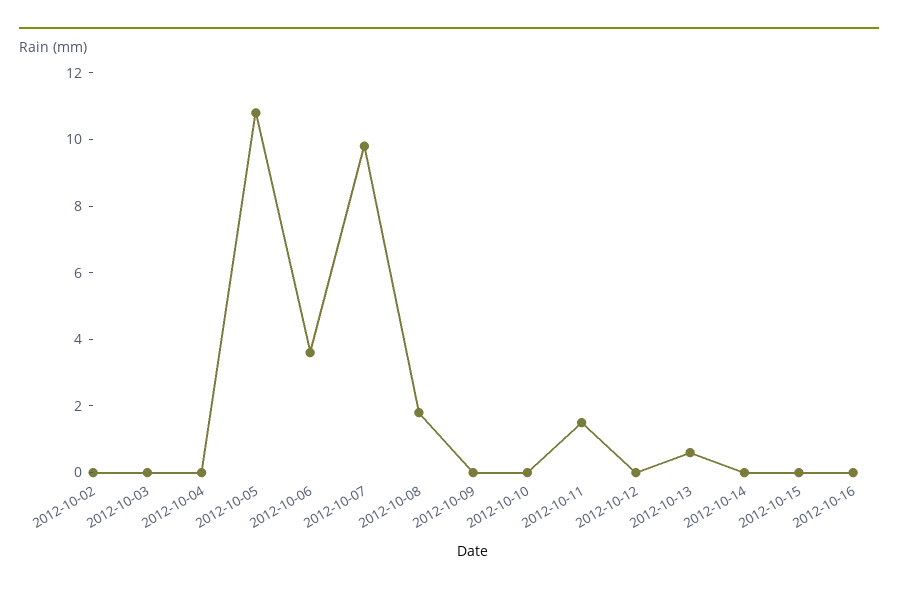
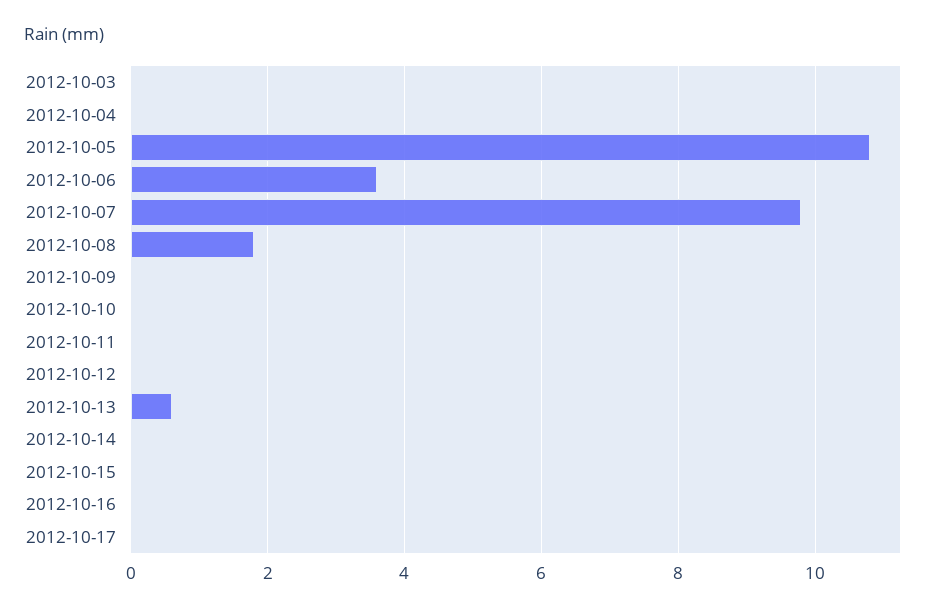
2012-10-02: 0 -> none
2012-10-11: 1.5 -> 0
2012-10-17: none -> 0

